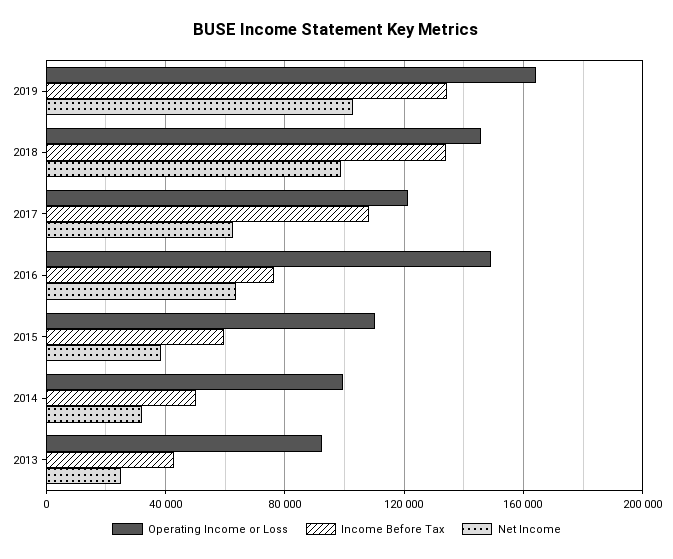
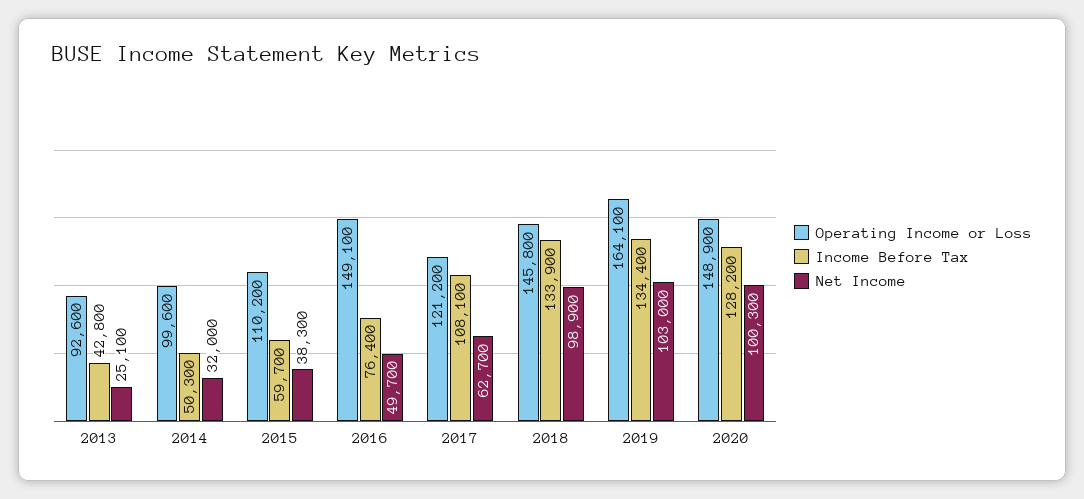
Net Income, 2016: 65000 -> 49700
Operating Income or Loss, 2020: none -> 148900
Income Before Tax, 2020: none -> 128200
Net Income, 2020: none -> 100300

